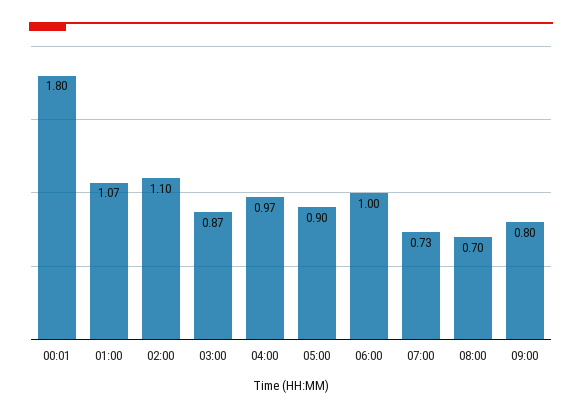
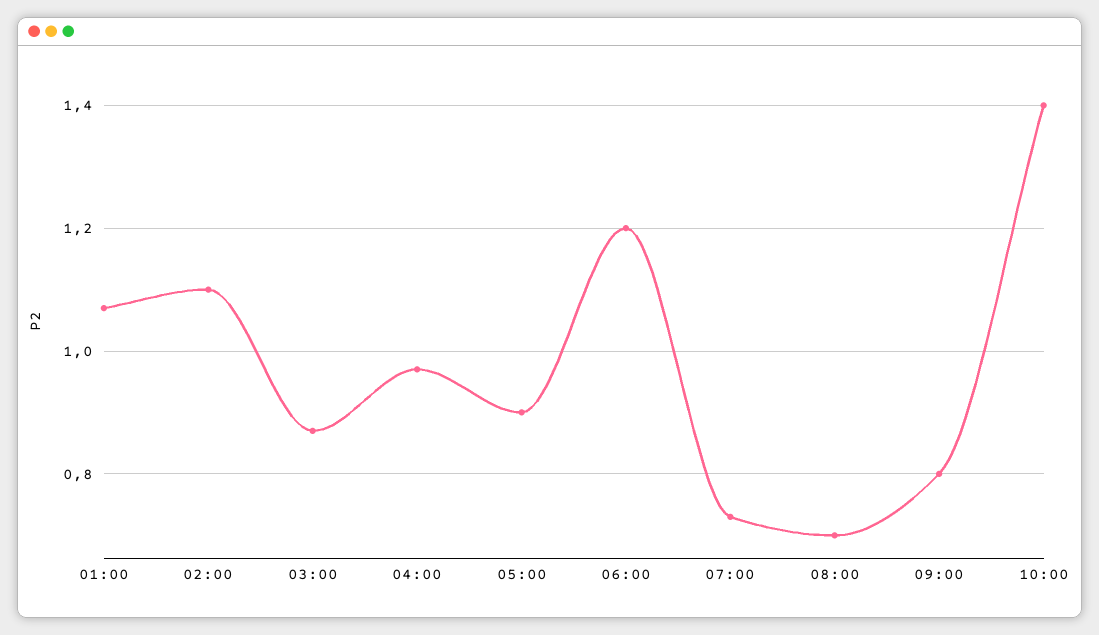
00:01: 1.8 -> none
06:00: 1 -> 1.2
10:00: none -> 1.4

